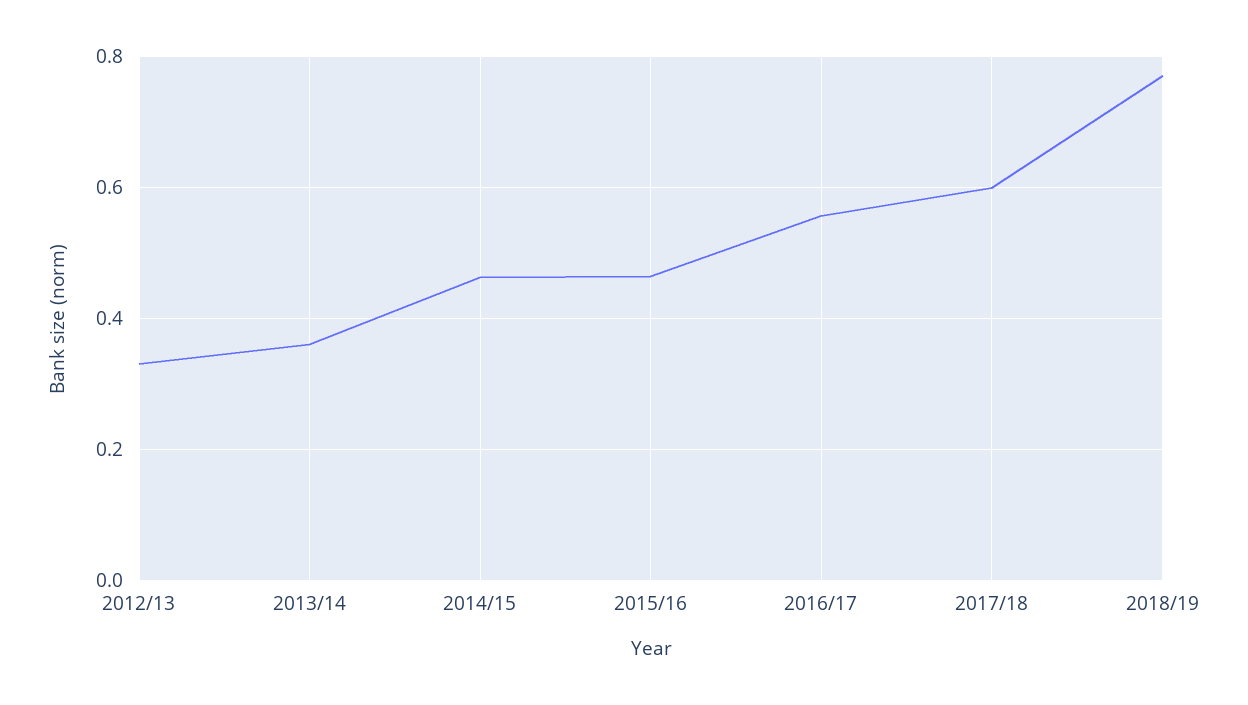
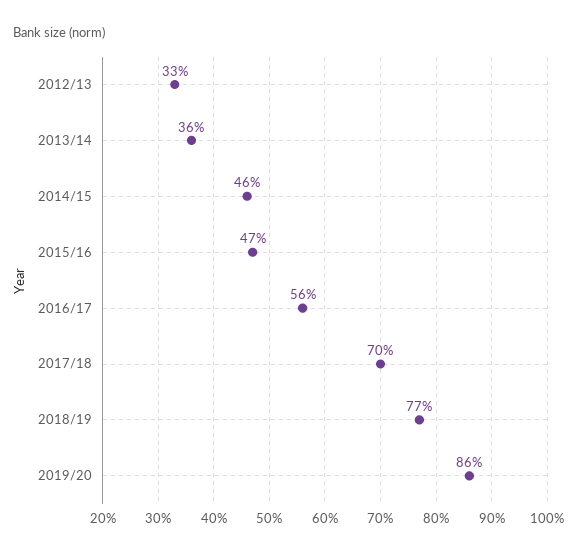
2017/18: 0.6 -> 0.7
2019/20: none -> 0.86

